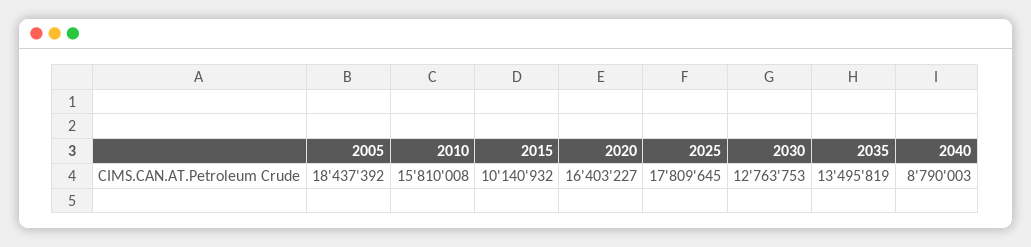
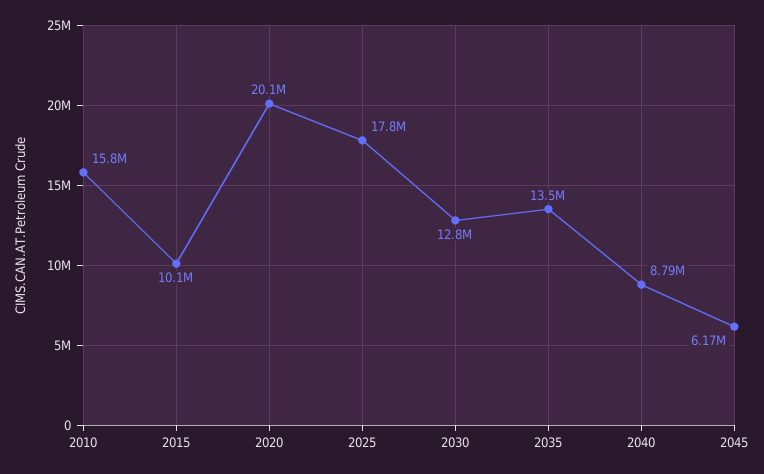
2005: 18437392 -> none
2020: 16403227 -> 20100000
2045: none -> 6170000

